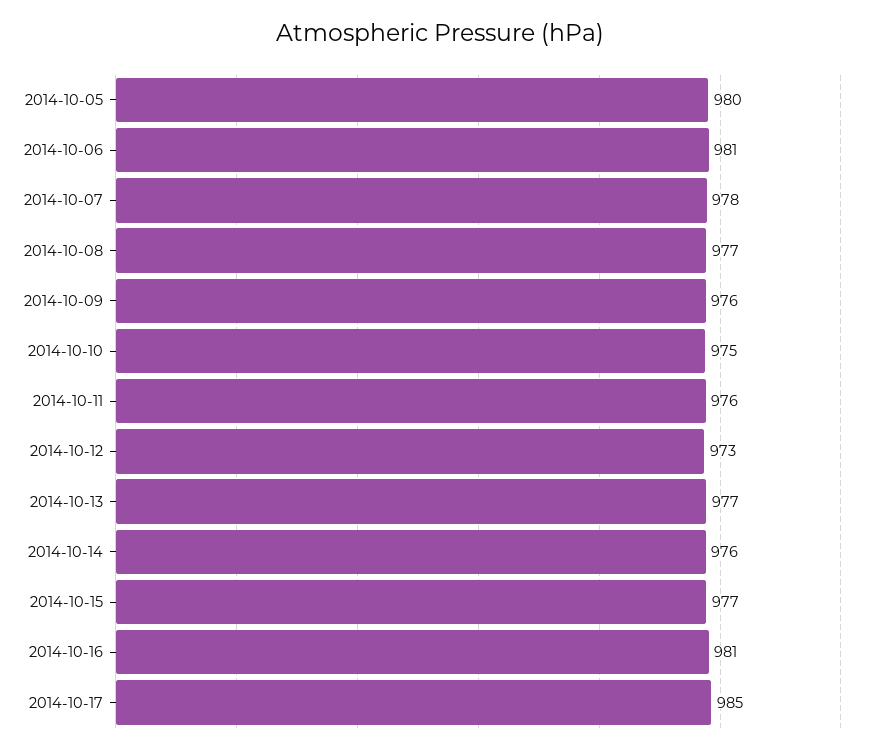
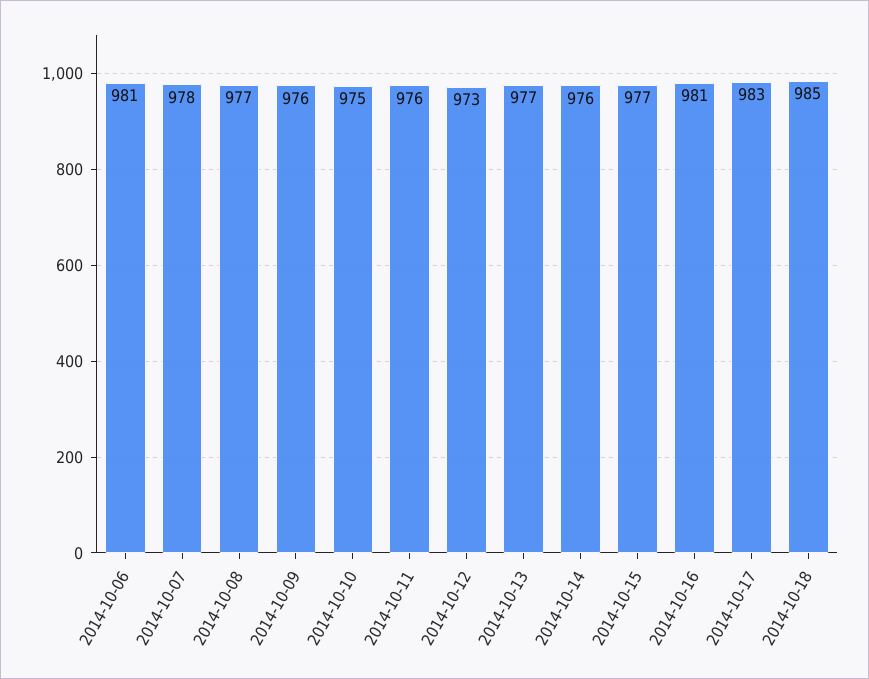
2014-10-05: 980 -> none
2014-10-17: 985 -> 983
2014-10-18: none -> 985

